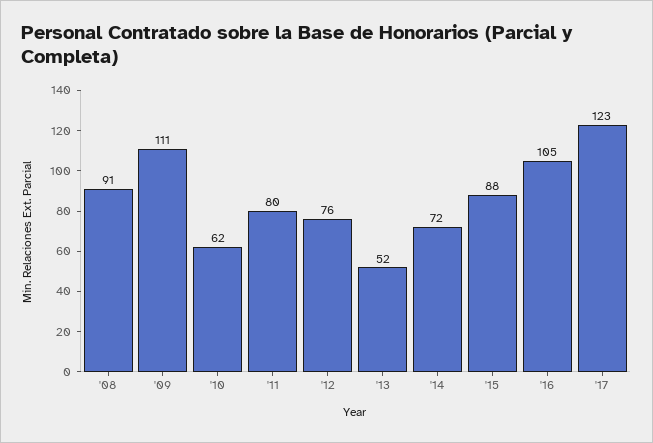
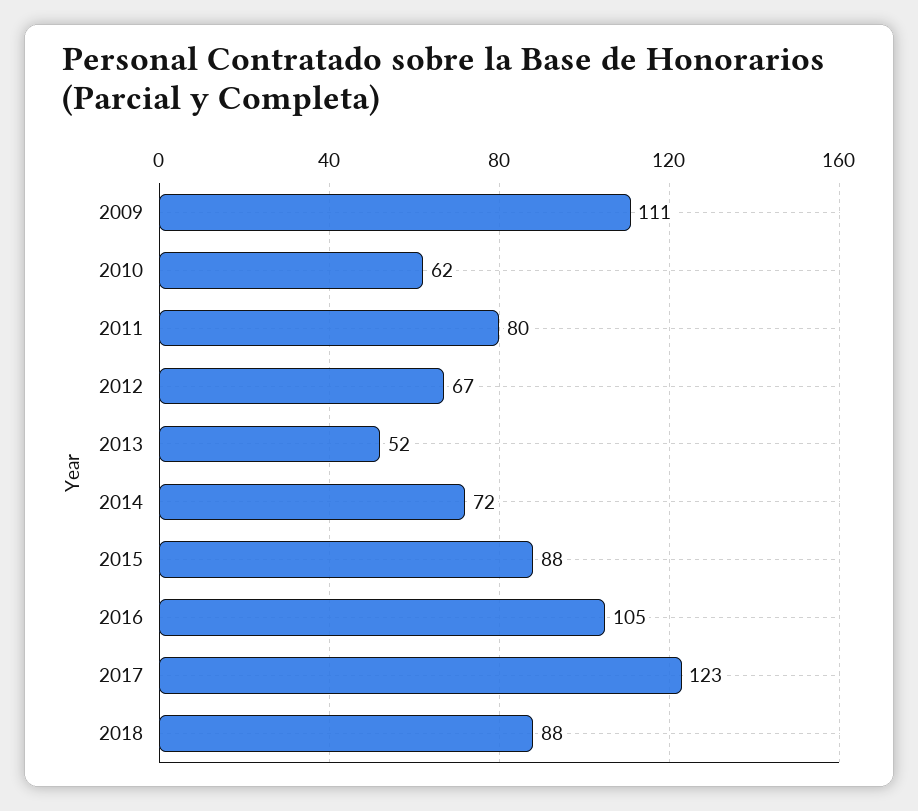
'08: 91 -> none
'12: 76 -> 67
2018: none -> 88

